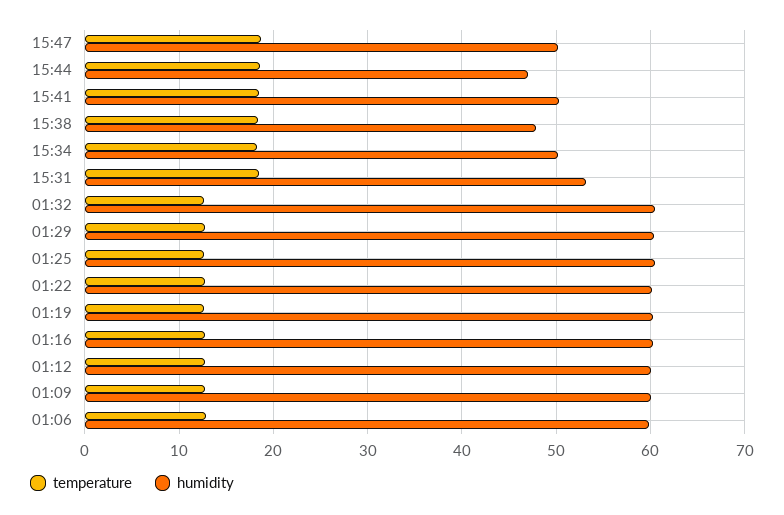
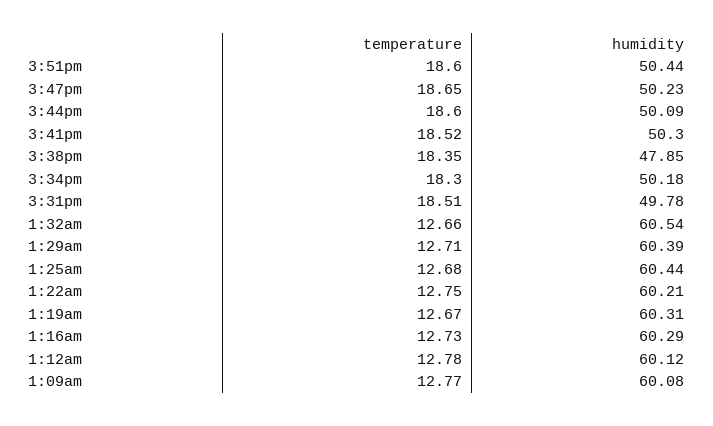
humidity, 15:44: 47 -> 50.09
humidity, 15:31: 53 -> 49.78
temperature, 01:06: 13 -> none
humidity, 01:06: 60 -> none
temperature, 3:51pm: none -> 18.6
humidity, 3:51pm: none -> 50.44

